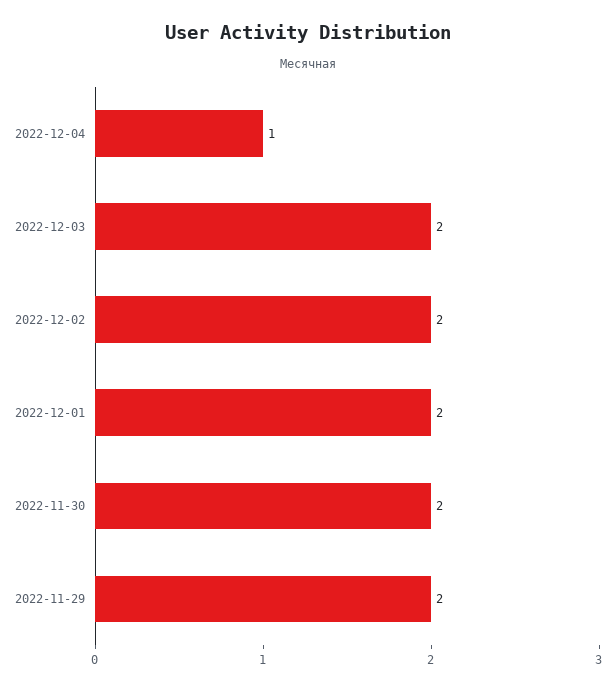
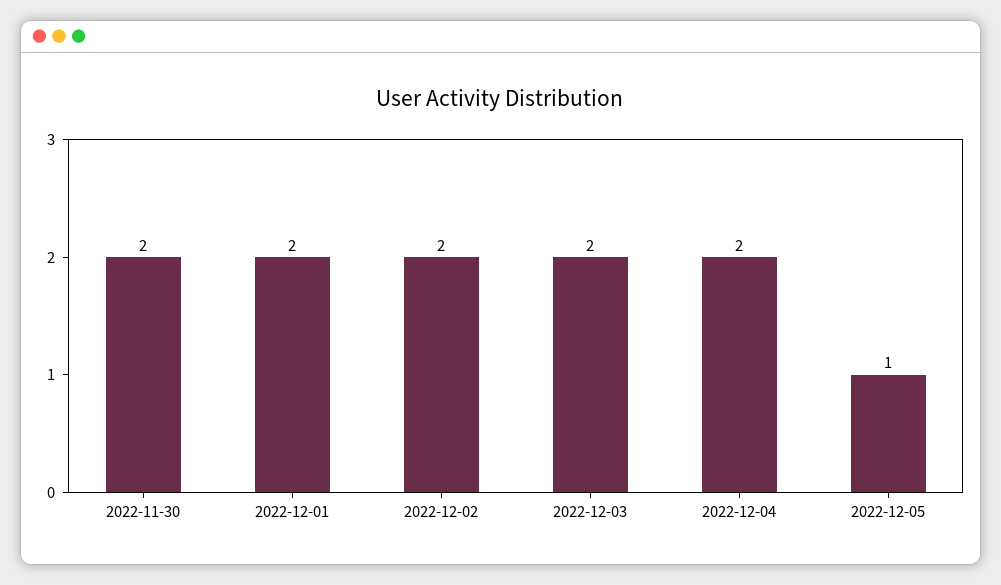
2022-12-04: 1 -> 2
2022-11-29: 2 -> none
2022-12-05: none -> 1

